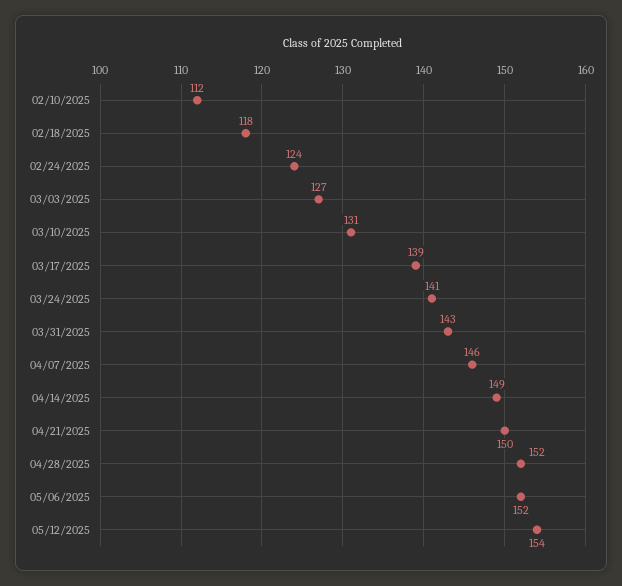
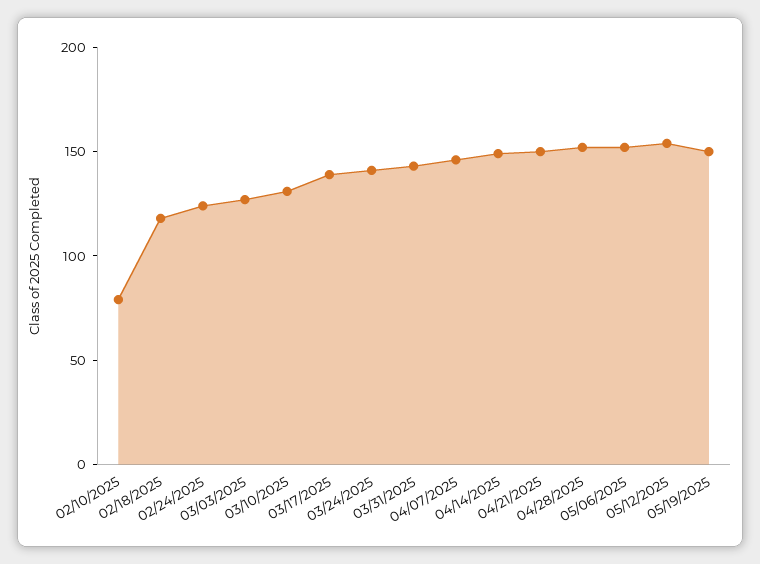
02/10/2025: 112 -> 80
05/19/2025: none -> 150

